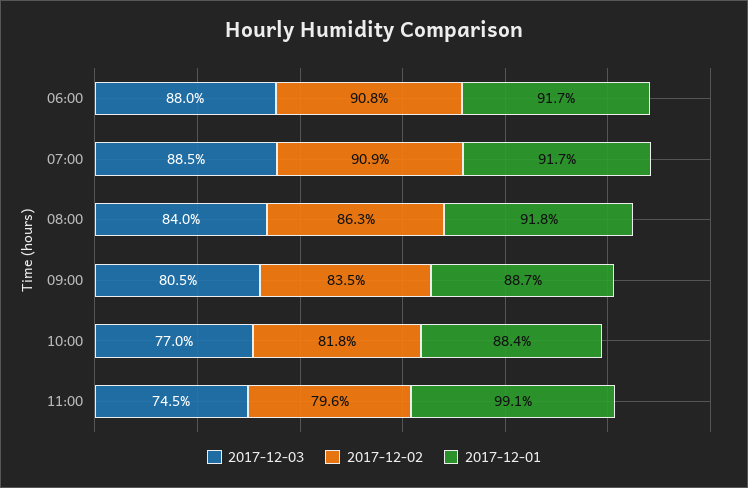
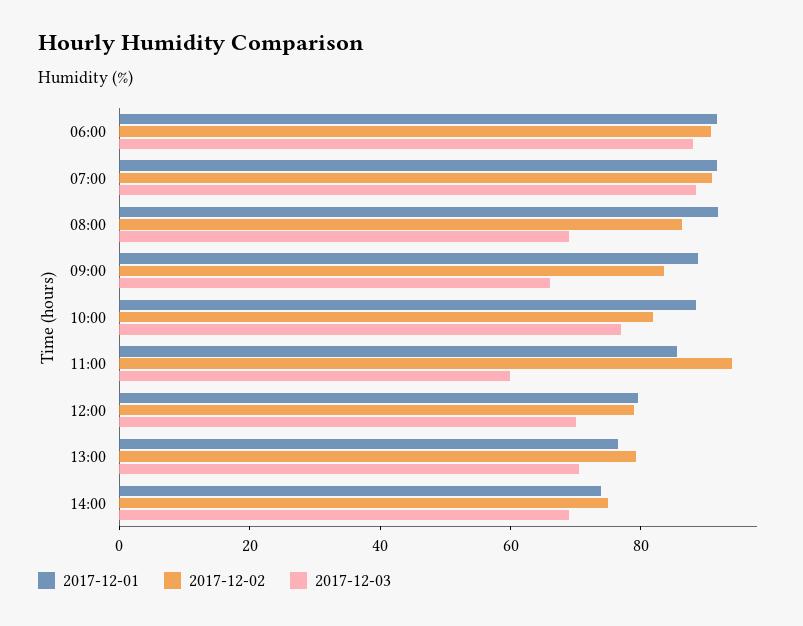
2017-12-03, 08:00: 84 -> 70
2017-12-03, 09:00: 80.5 -> 65
2017-12-03, 11:00: 74.5 -> 60
2017-12-02, 11:00: 79.6 -> 95
2017-12-01, 11:00: 99.1 -> 85
2017-12-01, 12:00: none -> 80
2017-12-02, 12:00: none -> 80
2017-12-03, 12:00: none -> 70
2017-12-01, 13:00: none -> 75
2017-12-02, 13:00: none -> 80
2017-12-03, 13:00: none -> 70
2017-12-01, 14:00: none -> 75
2017-12-02, 14:00: none -> 75
2017-12-03, 14:00: none -> 70

